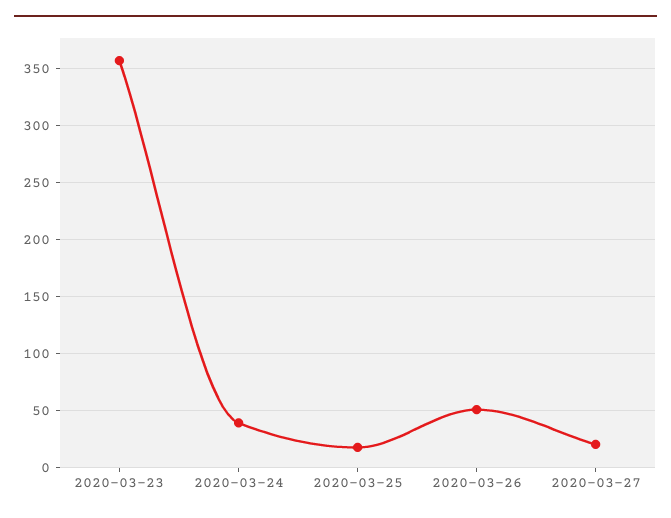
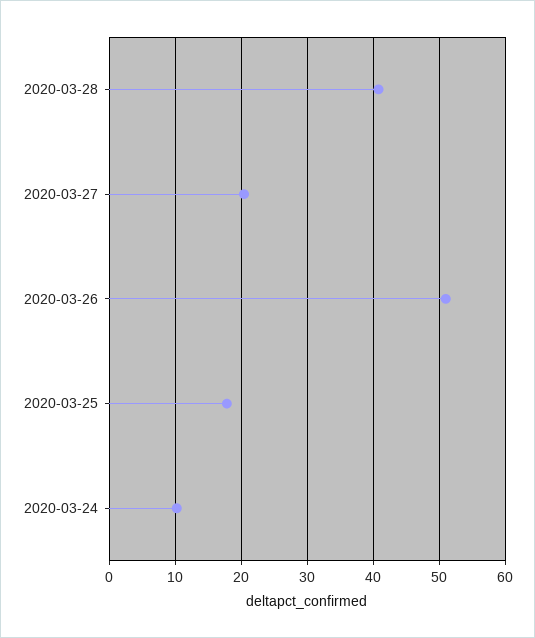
2020-03-23: 360 -> none
2020-03-24: 40 -> 10
2020-03-28: none -> 41

